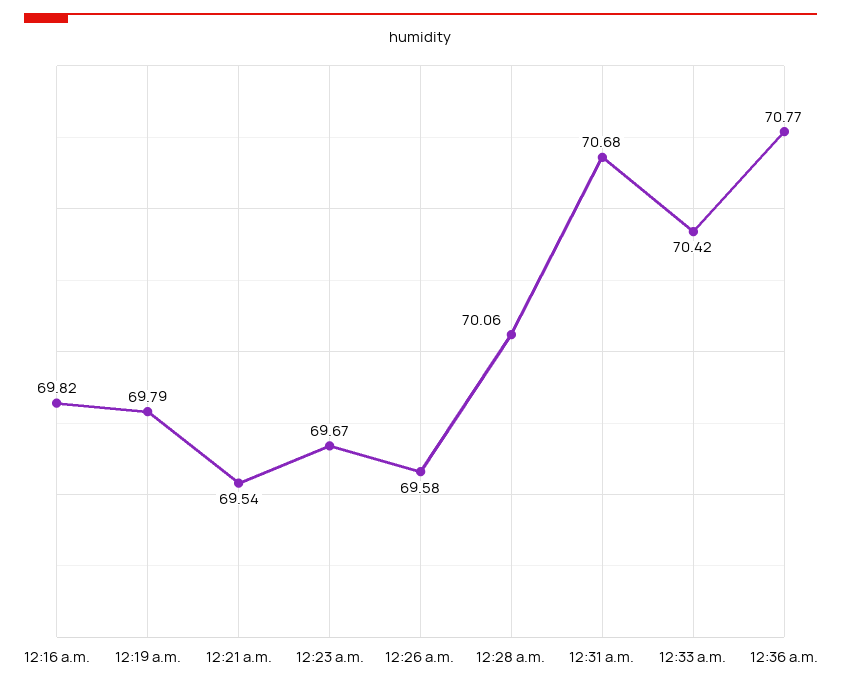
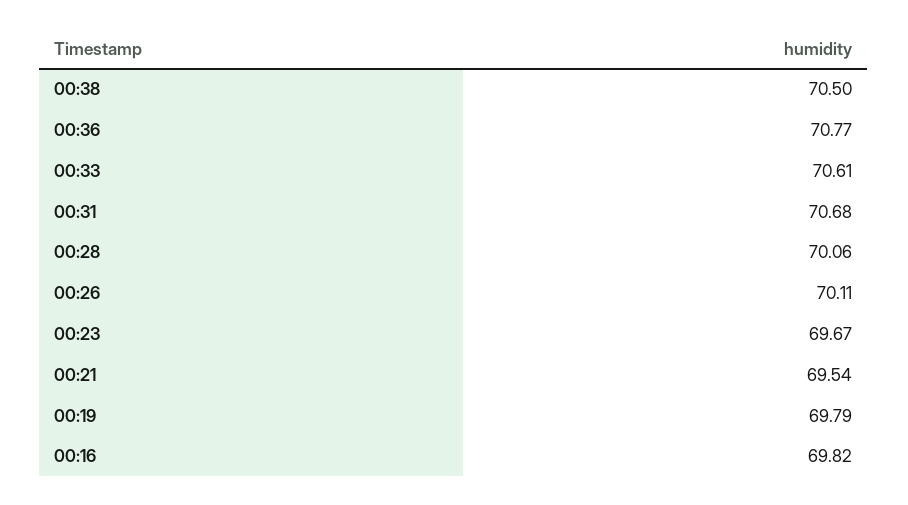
12:26 a.m.: 69.58 -> 70.11
12:33 a.m.: 70.42 -> 70.61
00:38: none -> 70.5

